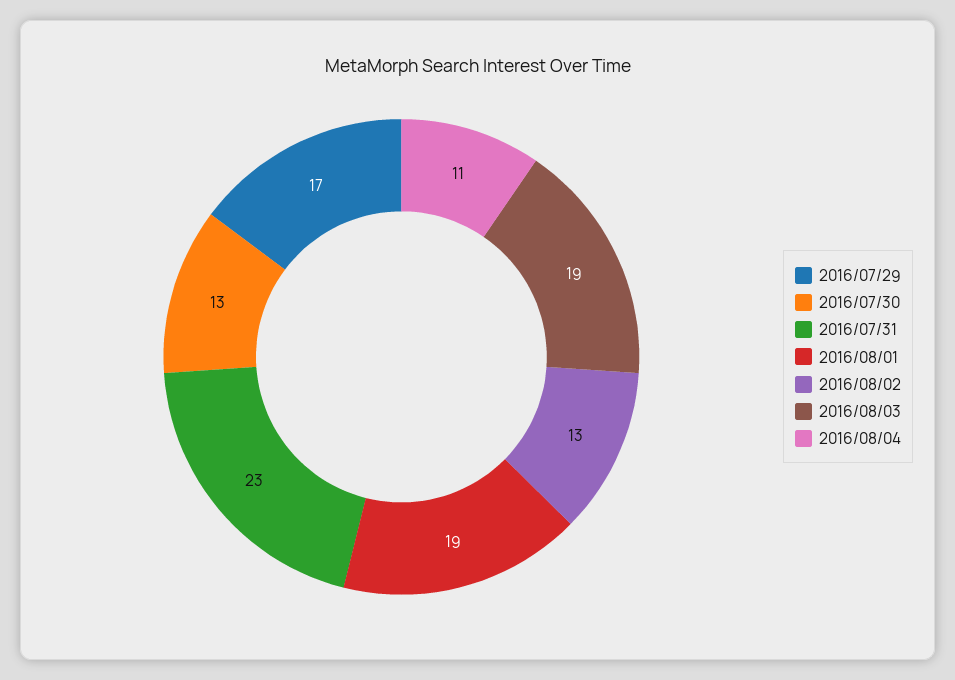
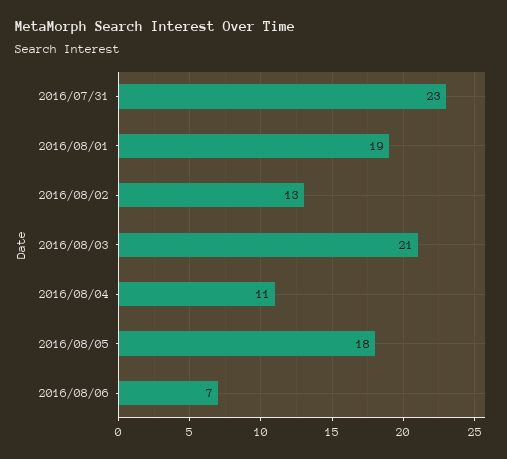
2016/07/29: 17 -> none
2016/07/30: 13 -> none
2016/08/03: 19 -> 21
2016/08/05: none -> 18
2016/08/06: none -> 7

